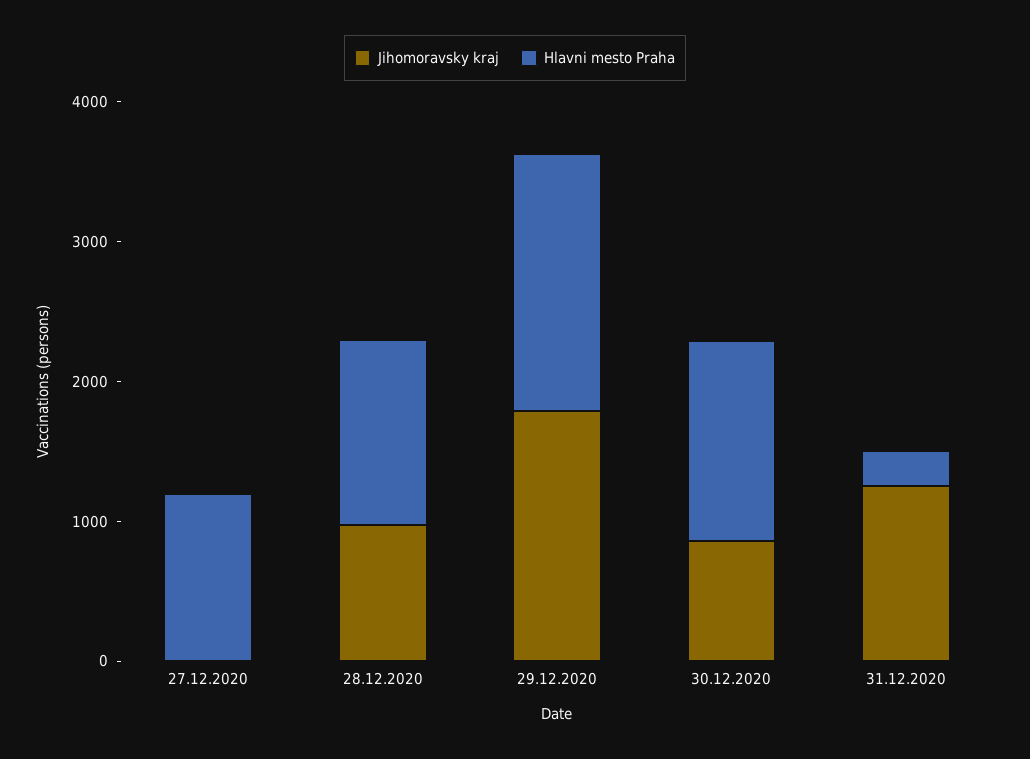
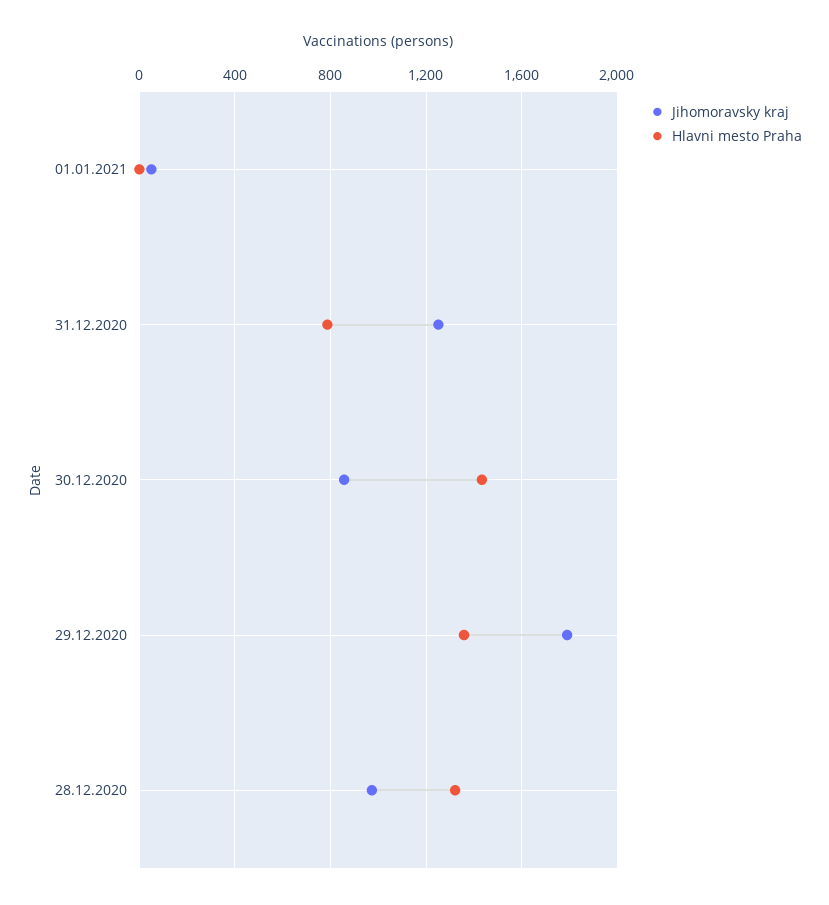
Jihomoravsky kraj, 27.12.2020: 0 -> none
Hlavni mesto Praha, 27.12.2020: 1200 -> none
Hlavni mesto Praha, 29.12.2020: 1800 -> 1350
Hlavni mesto Praha, 31.12.2020: 200 -> 800
Jihomoravsky kraj, 01.01.2021: none -> 50
Hlavni mesto Praha, 01.01.2021: none -> 0

